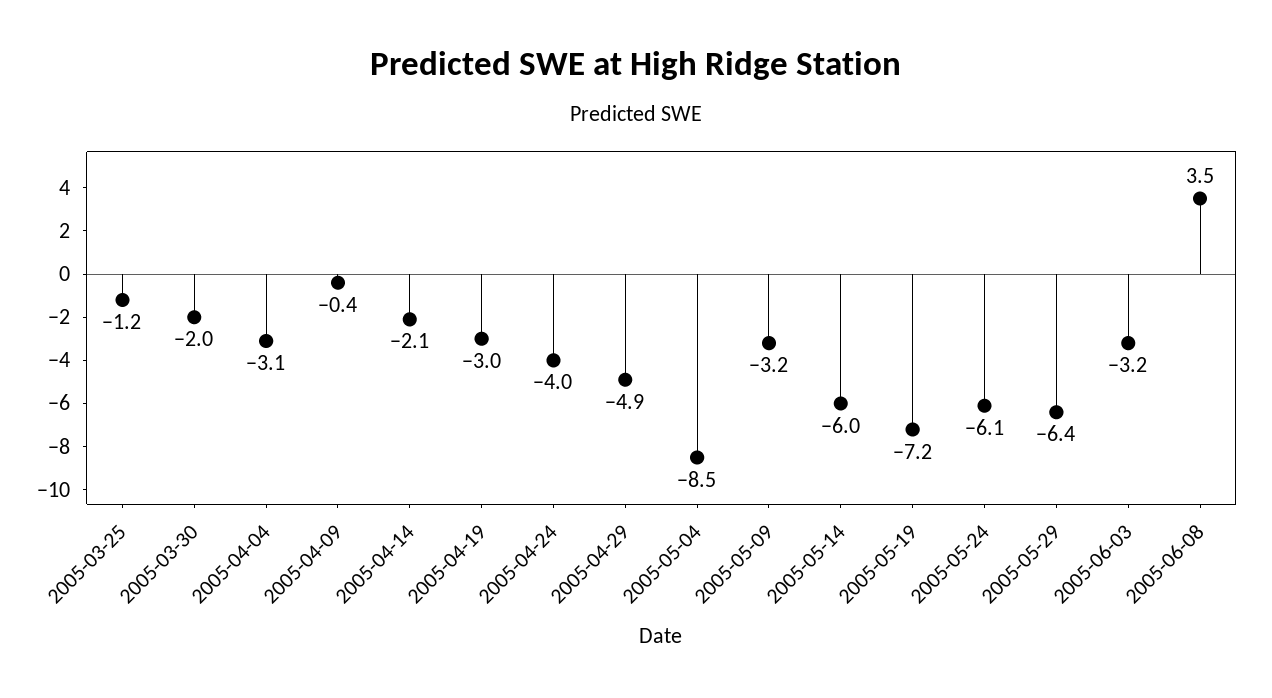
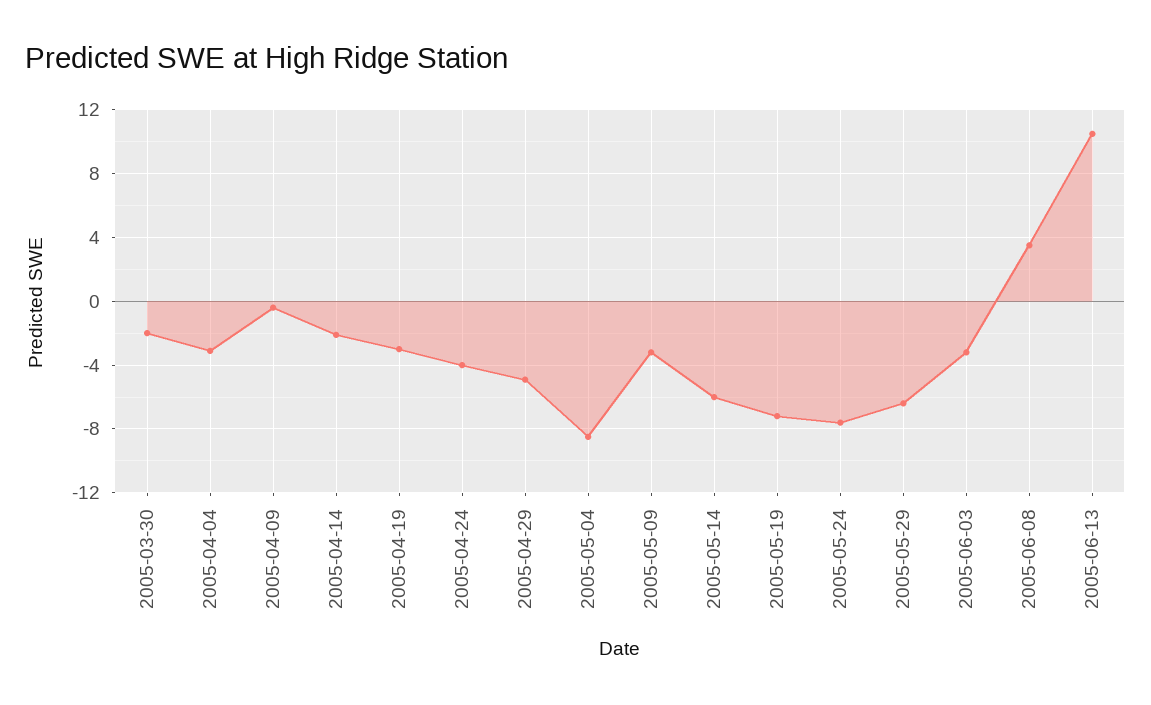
2005-03-25: -1.2 -> none
2005-05-24: -6.1 -> -7.5
2005-06-13: none -> 10.5

